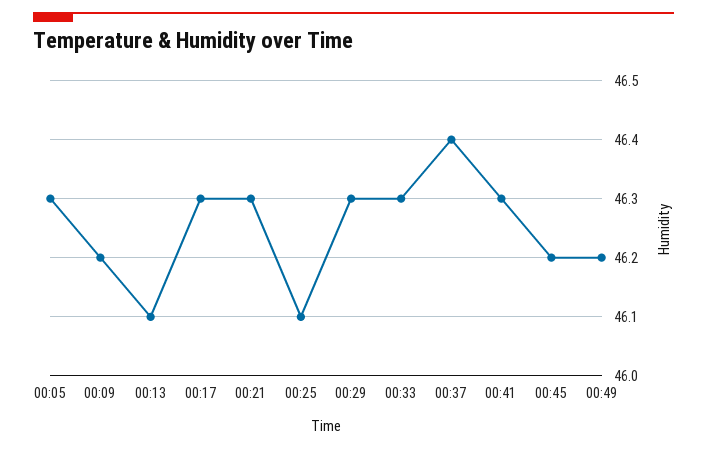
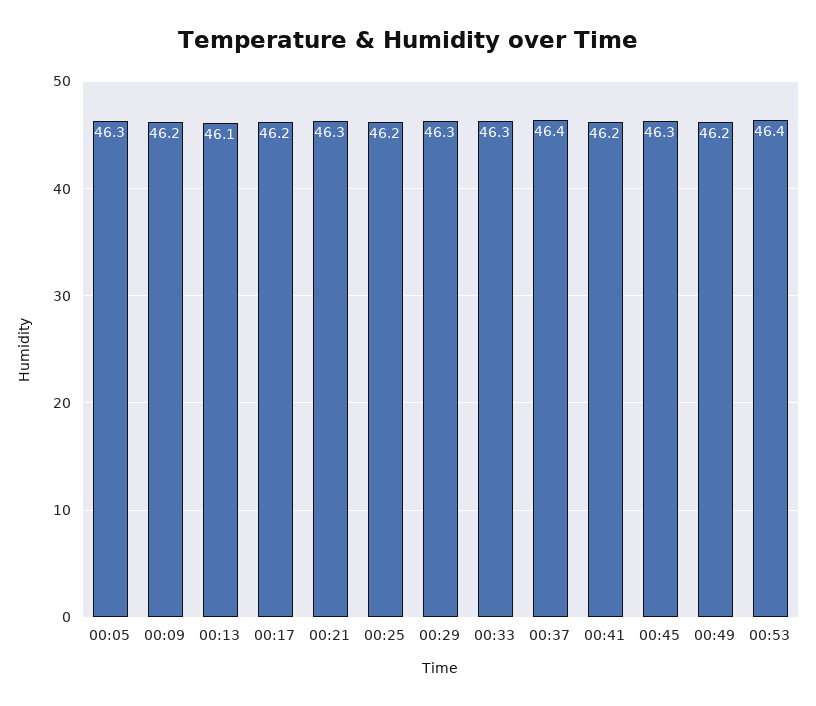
00:17: 46.3 -> 46.2
00:25: 46.1 -> 46.2
00:41: 46.3 -> 46.2
00:45: 46.2 -> 46.3
00:53: none -> 46.4

